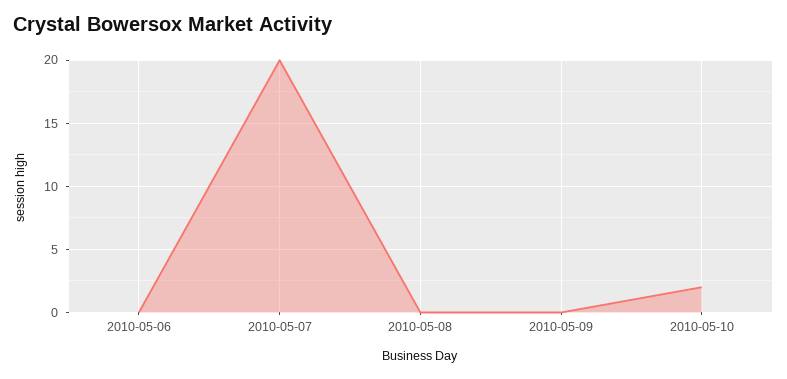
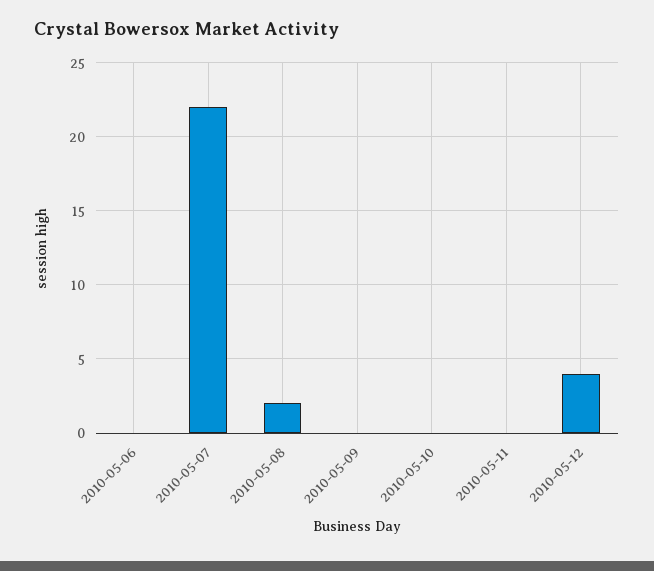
2010-05-07: 20 -> 22
2010-05-08: 0 -> 2
2010-05-10: 2 -> 0
2010-05-11: none -> 0
2010-05-12: none -> 4

